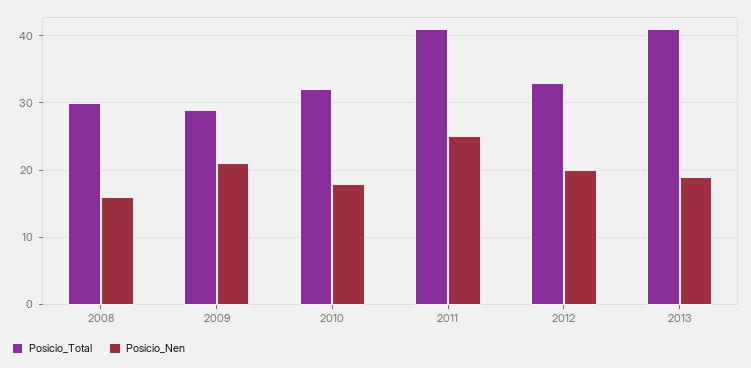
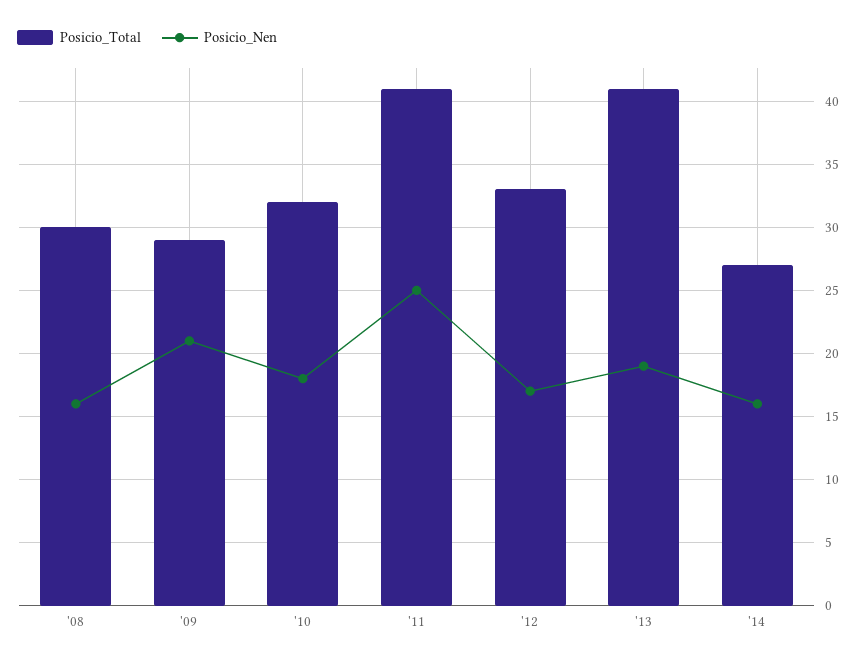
Posicio_Nen, 2012: 20 -> 17
Posicio_Total, '14: none -> 27
Posicio_Nen, '14: none -> 16

